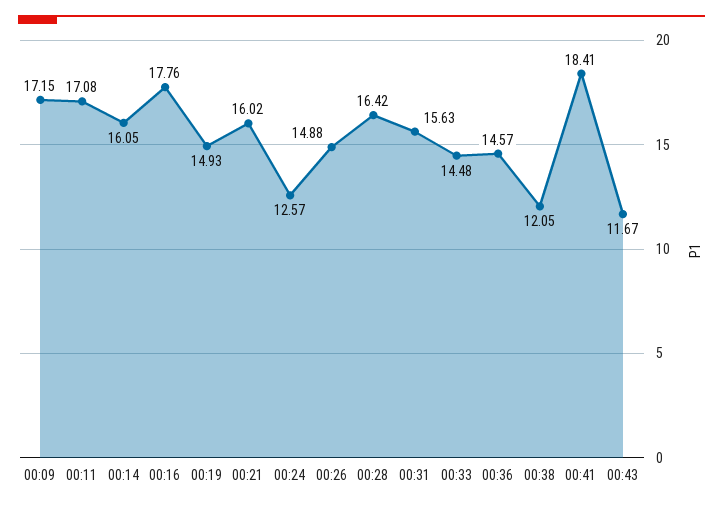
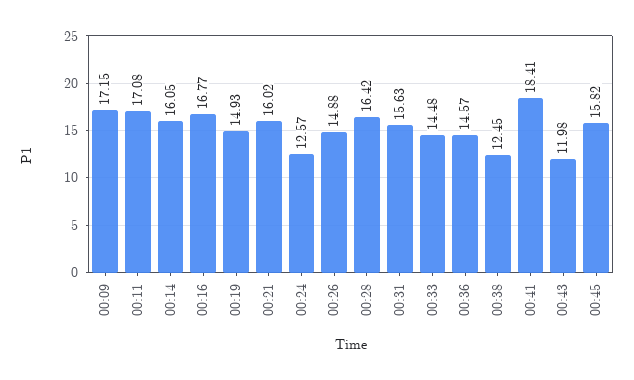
00:16: 17.76 -> 16.77
00:38: 12.05 -> 12.45
00:43: 11.67 -> 11.98
00:45: none -> 15.82

